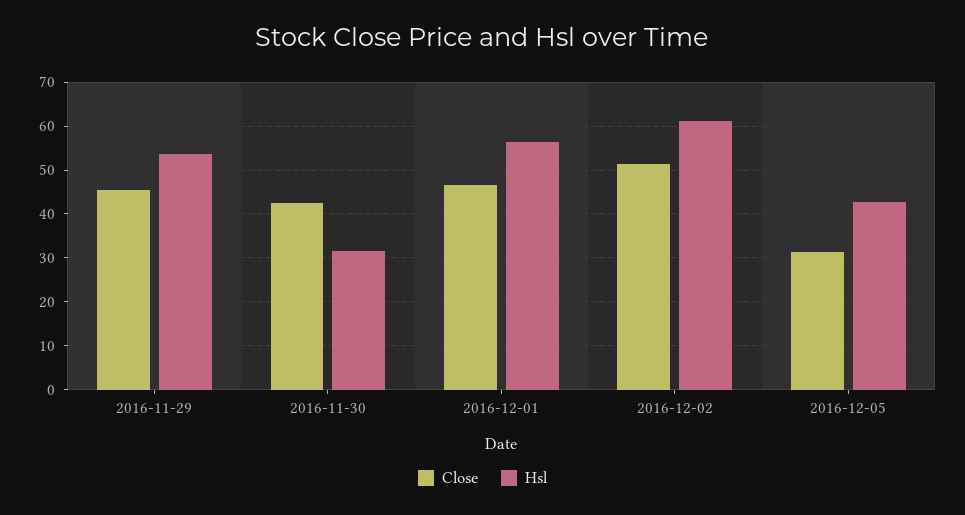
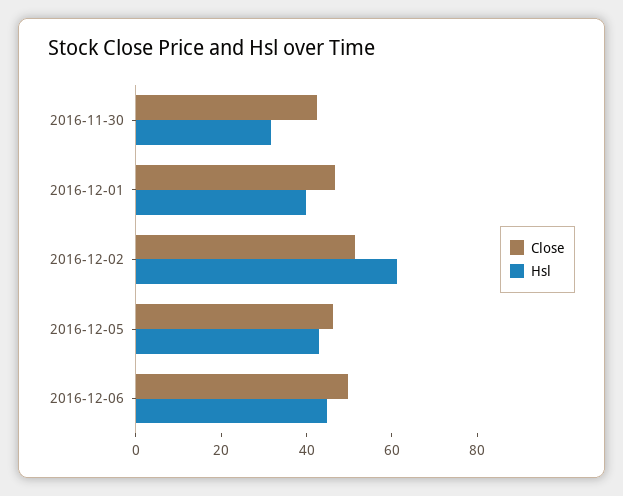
Close, 2016-11-29: 46 -> none
Hsl, 2016-11-29: 54 -> none
Hsl, 2016-12-01: 56 -> 40
Close, 2016-12-05: 32 -> 45
Close, 2016-12-06: none -> 50
Hsl, 2016-12-06: none -> 45

